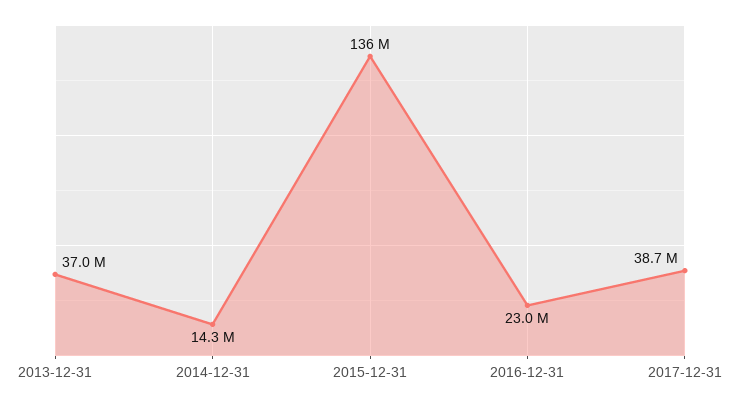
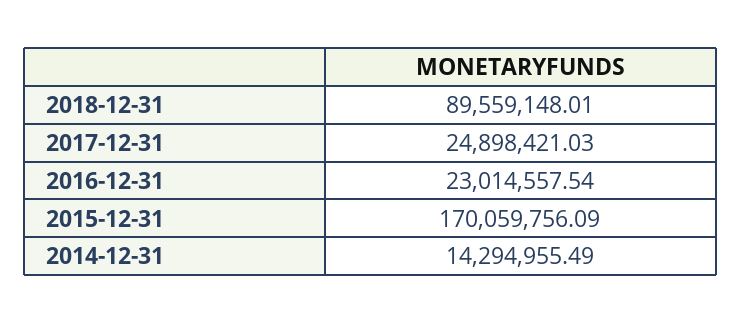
2013-12-31: 37000000 -> none
2015-12-31: 136000000 -> 170059756.09
2017-12-31: 38700000 -> 24898421.03
2018-12-31: none -> 89559148.01

